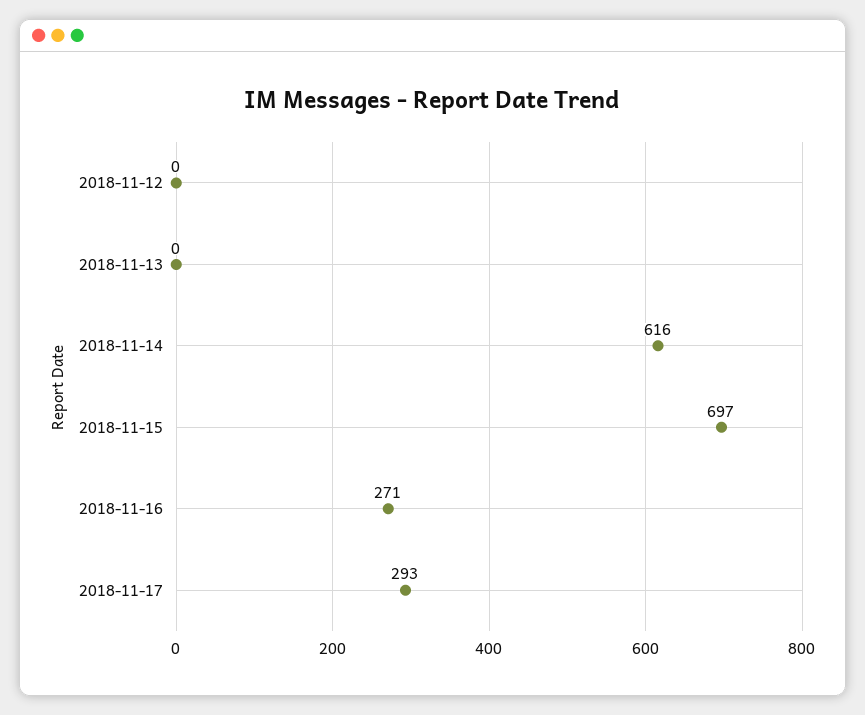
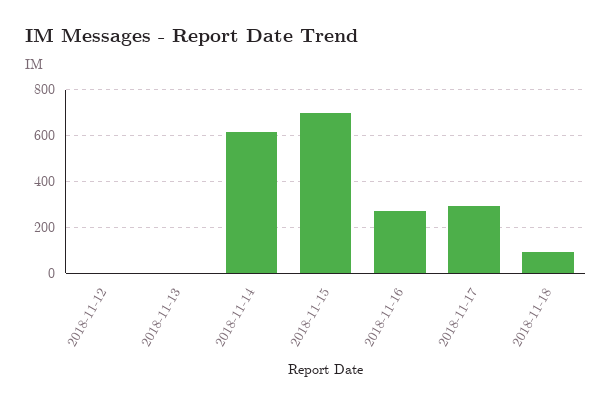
2018-11-18: none -> 100

